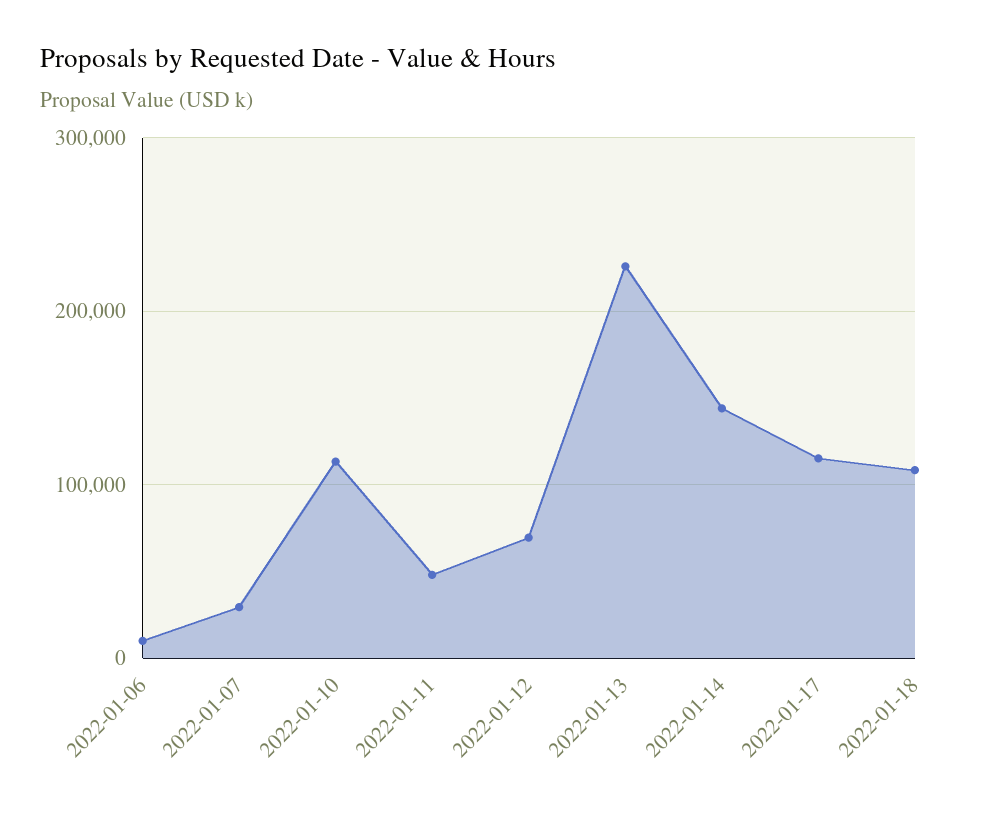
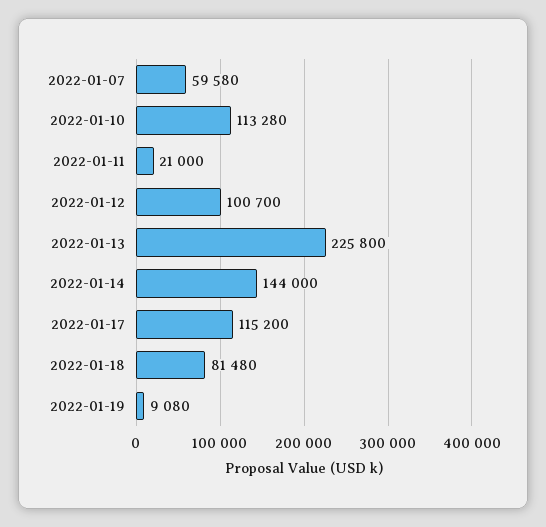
2022-01-06: 10000 -> none
2022-01-07: 30000 -> 59580
2022-01-11: 50000 -> 21000
2022-01-12: 70000 -> 100700
2022-01-18: 110000 -> 81480
2022-01-19: none -> 9080

